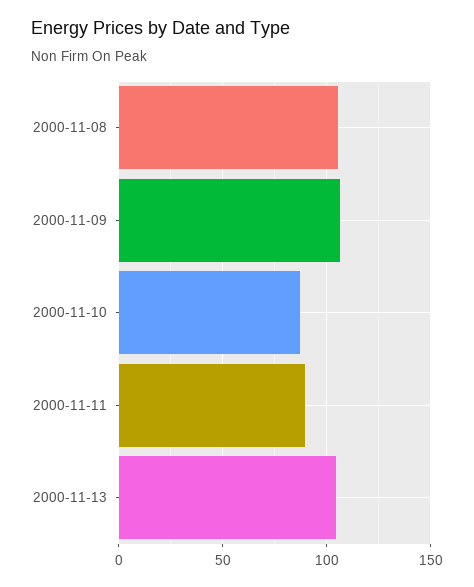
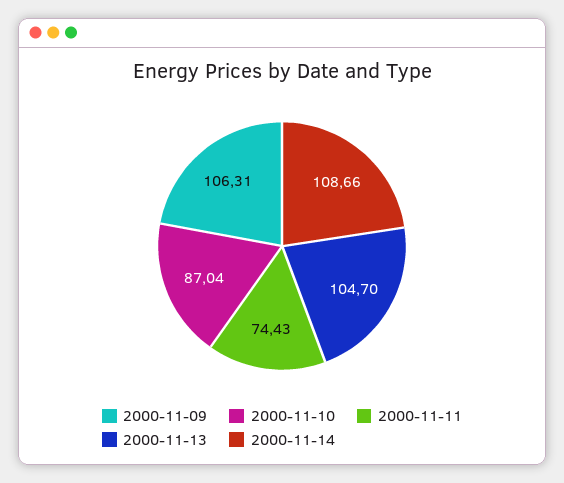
2000-11-08: 105 -> none
2000-11-11: 90 -> 74.43
2000-11-14: none -> 108.66

